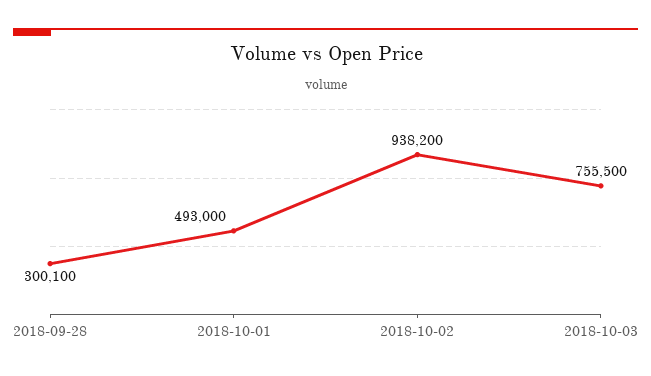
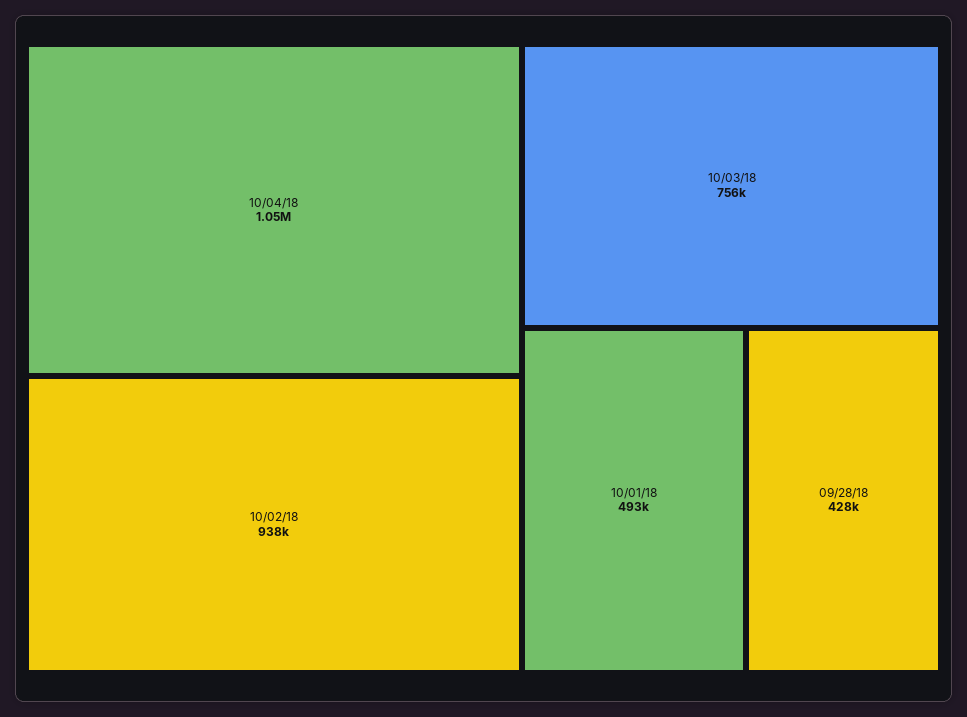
2018-09-28: 300100 -> 428000
10/04/18: none -> 1050000

